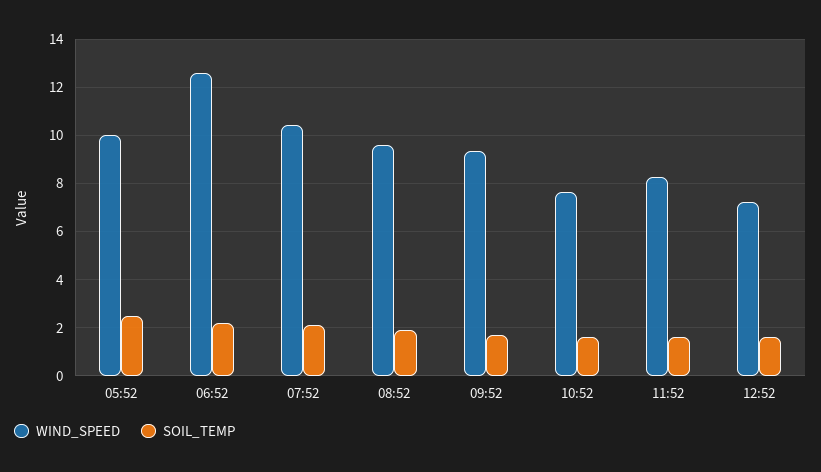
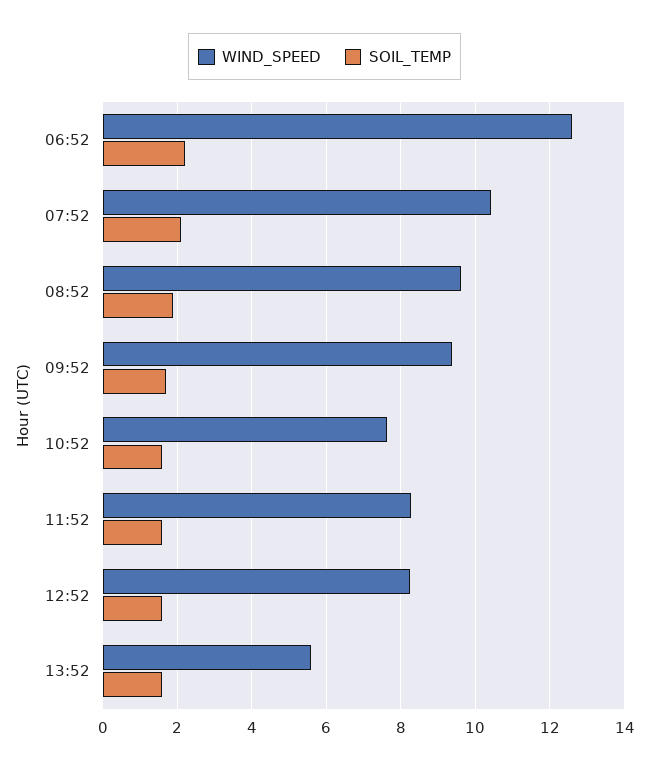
WIND_SPEED, 05:52: 10 -> none
SOIL_TEMP, 05:52: 2.5 -> none
WIND_SPEED, 12:52: 7.25 -> 8.2
WIND_SPEED, 13:52: none -> 5.6
SOIL_TEMP, 13:52: none -> 1.6

